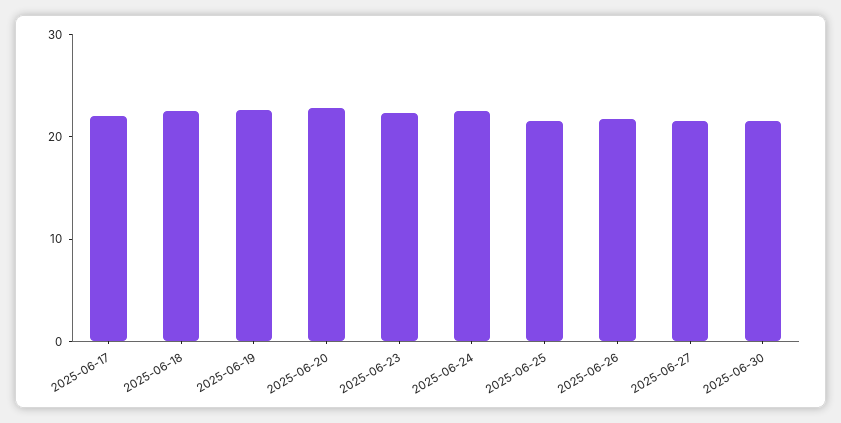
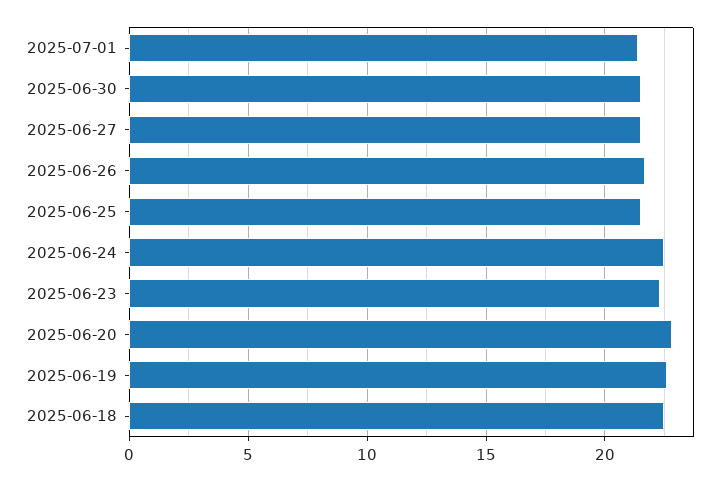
2025-06-17: 22 -> none
2025-07-01: none -> 21.5

